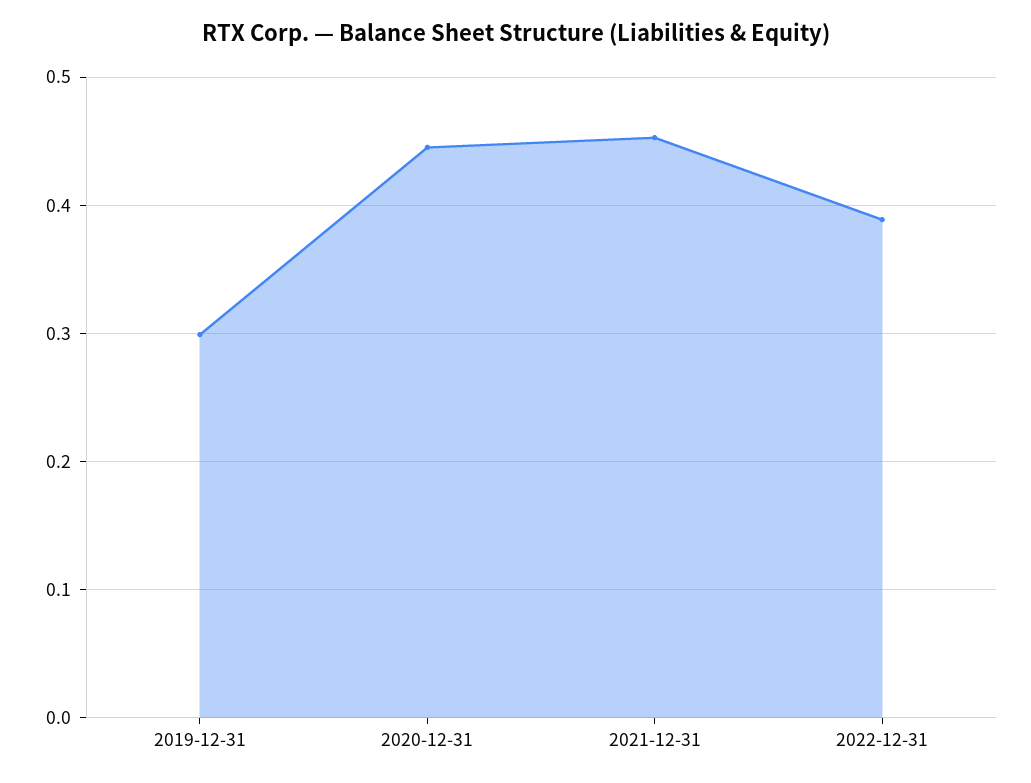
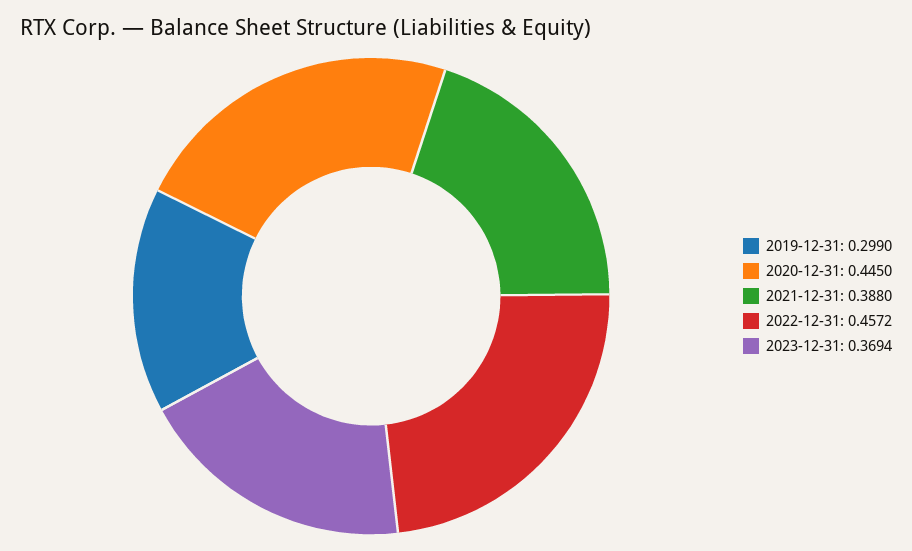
2021-12-31: 0.45 -> 0.388
2022-12-31: 0.39 -> 0.4572
2023-12-31: none -> 0.3694

